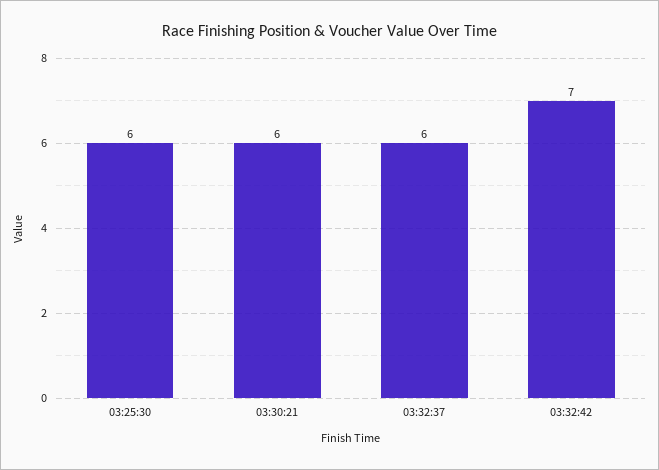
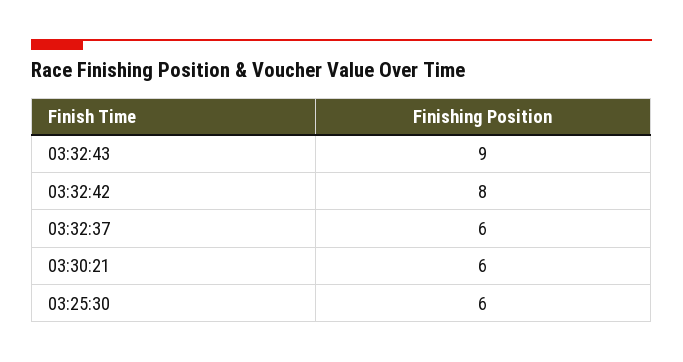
03:32:42: 7 -> 8
03:32:43: none -> 9

